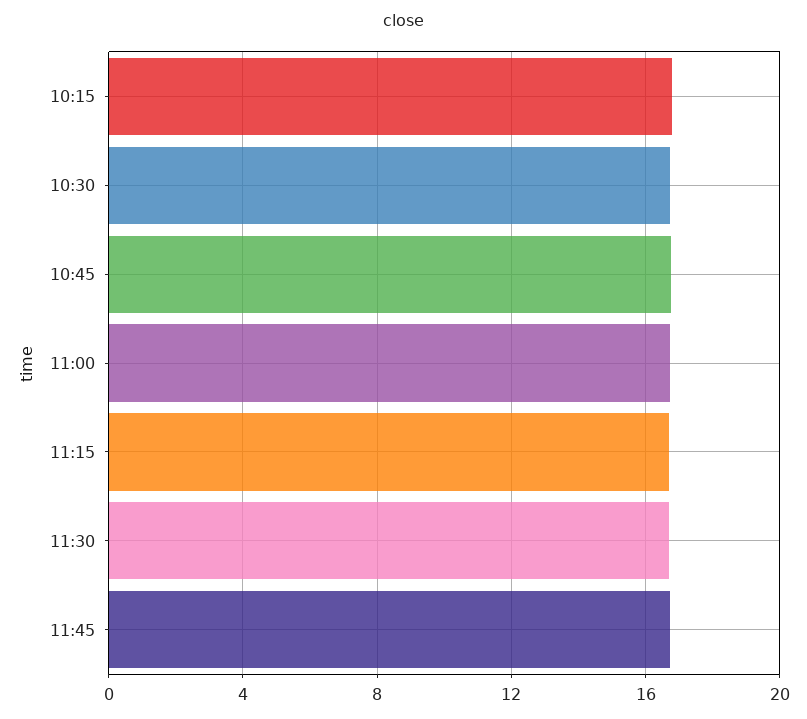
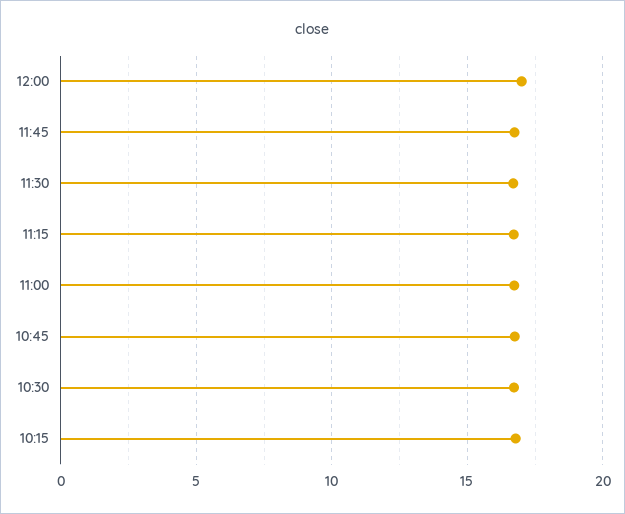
12:00: none -> 17

